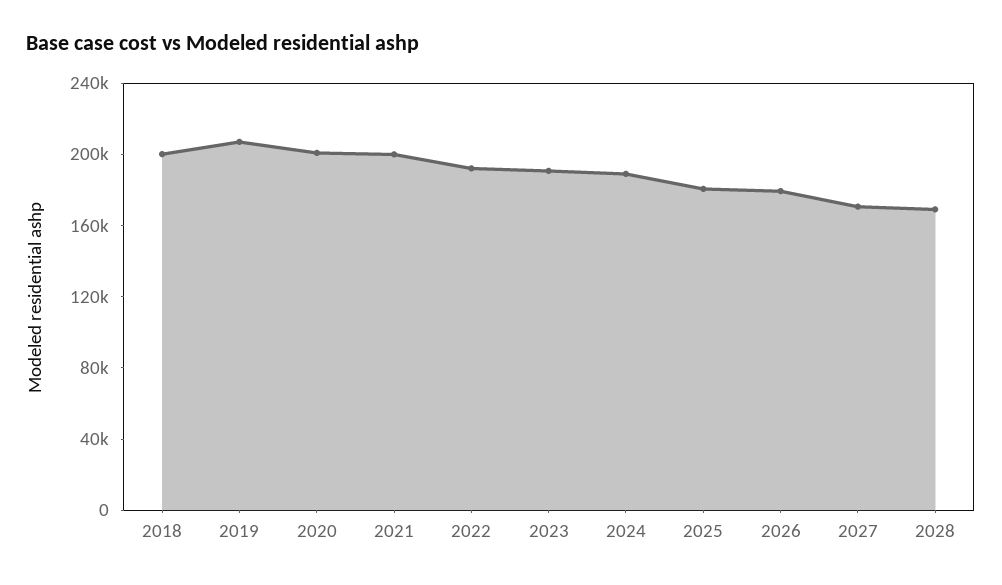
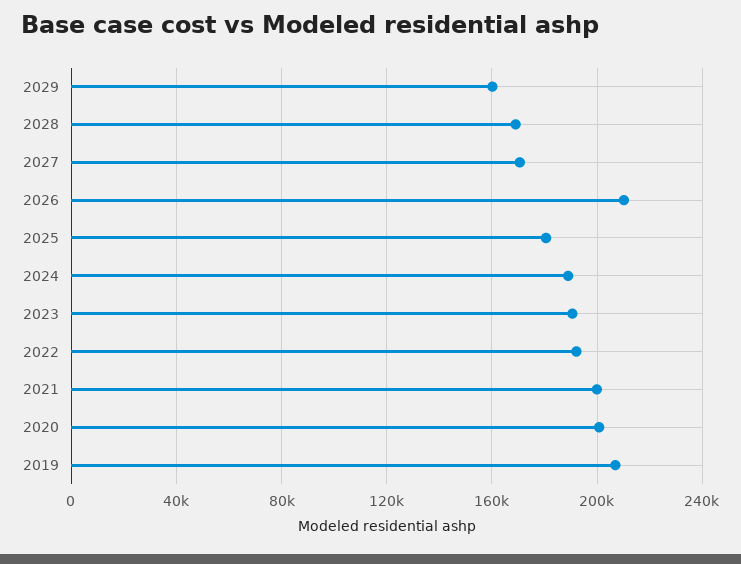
2018: 200000 -> none
2026: 180000 -> 210000
2029: none -> 160000

